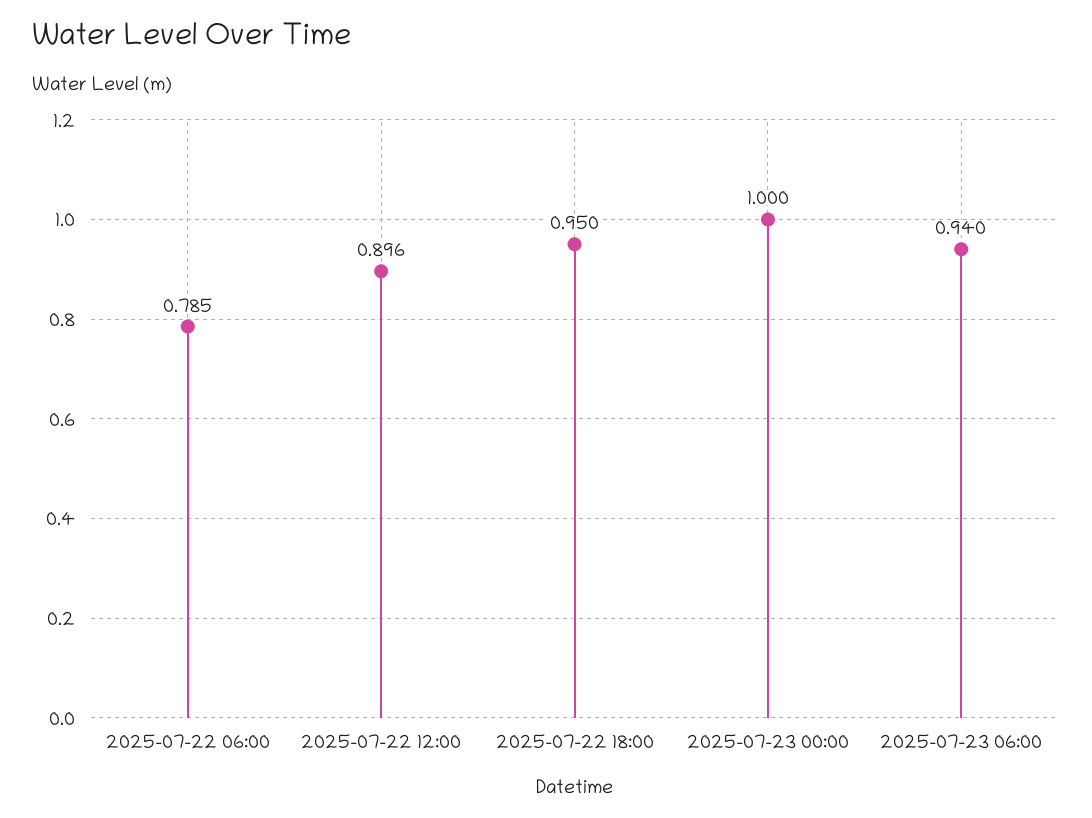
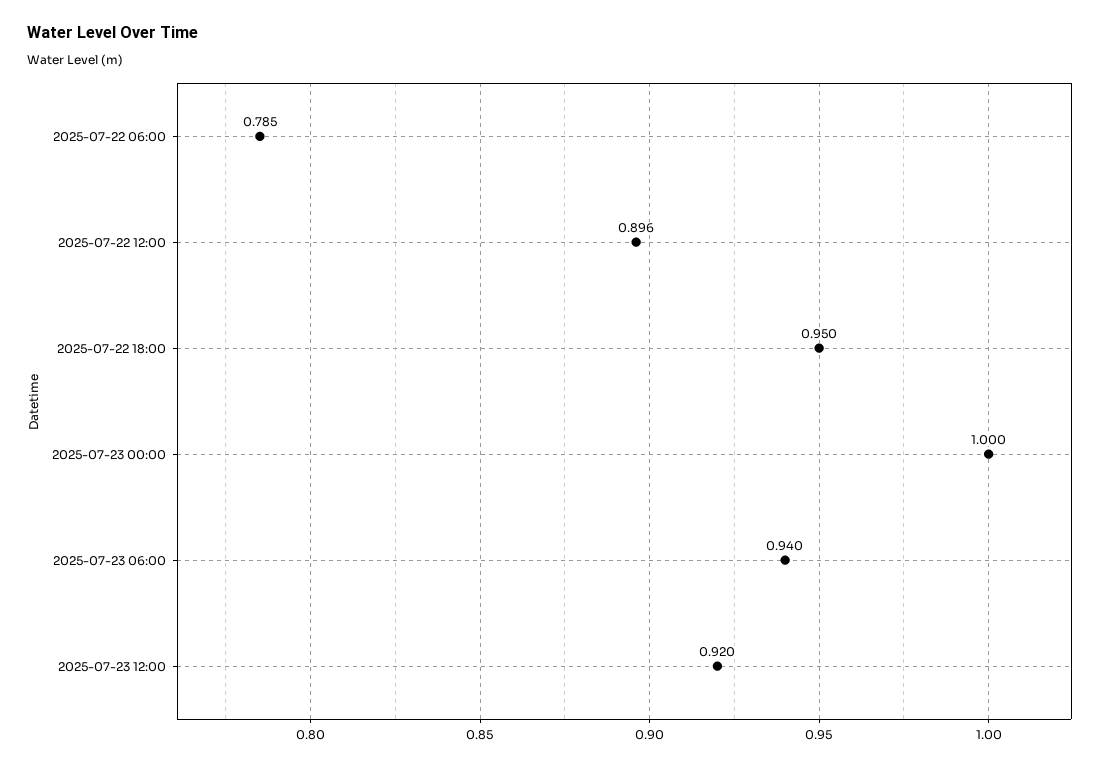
2025-07-23 12:00: none -> 0.92

